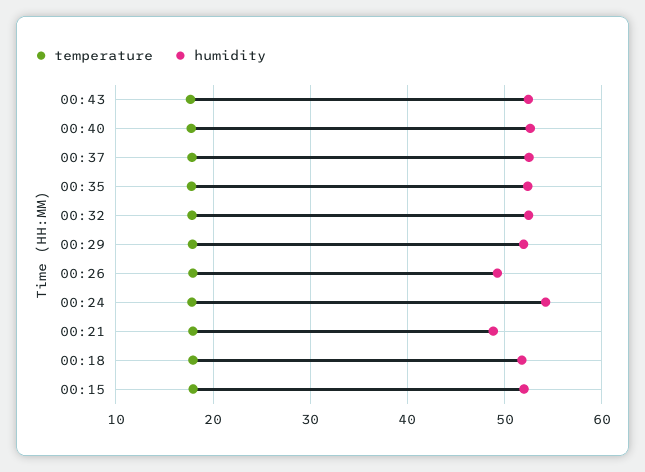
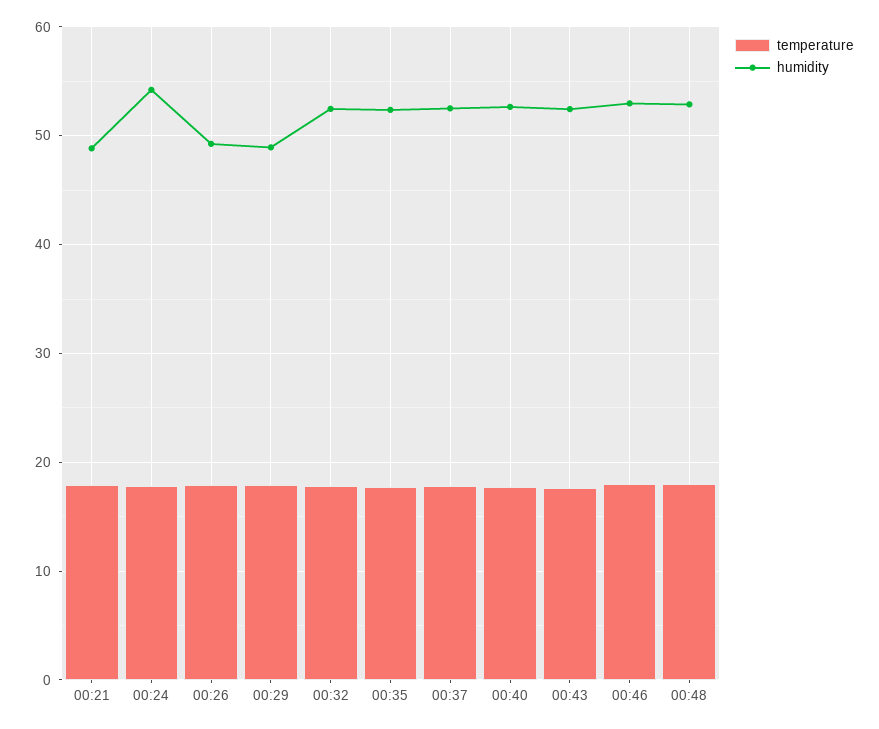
humidity, 00:29: 52 -> 49
temperature, 00:18: 18 -> none
humidity, 00:18: 52 -> none
temperature, 00:15: 18 -> none
humidity, 00:15: 52 -> none
temperature, 00:46: none -> 18
humidity, 00:46: none -> 53
temperature, 00:48: none -> 18
humidity, 00:48: none -> 53

